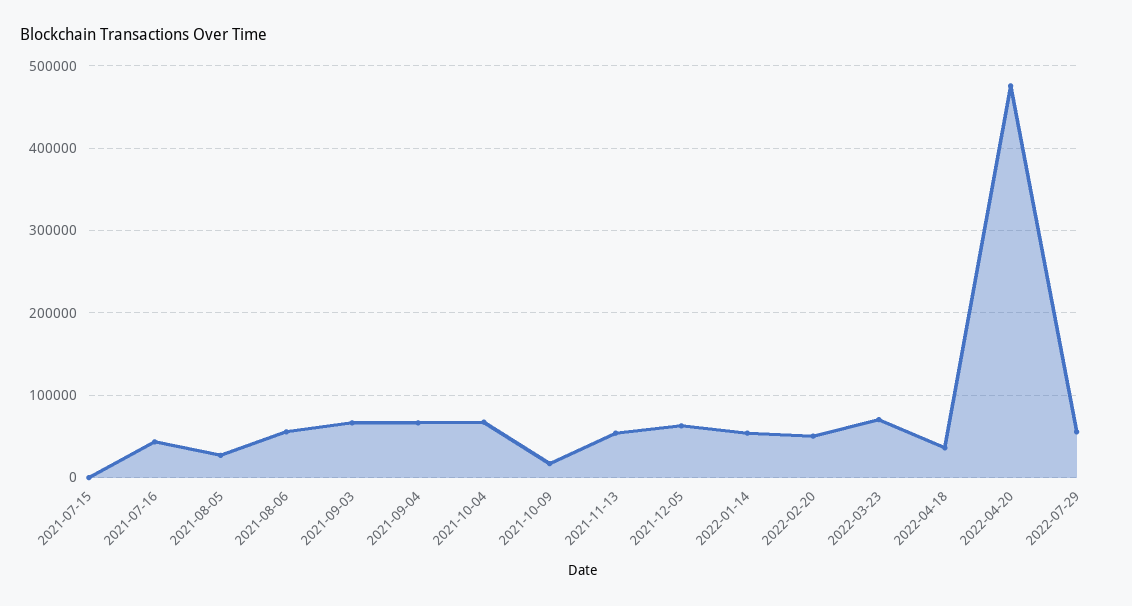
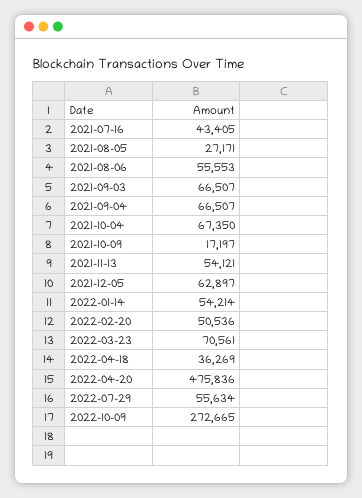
2021-07-15: 0 -> none
2022-10-09: none -> 272665

